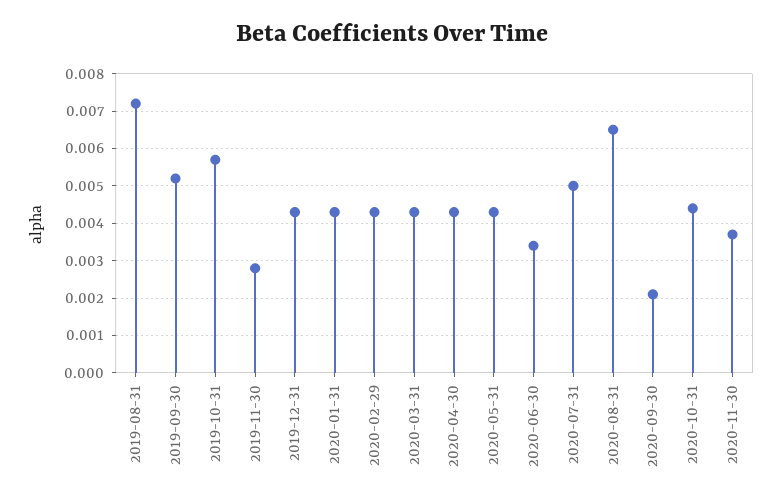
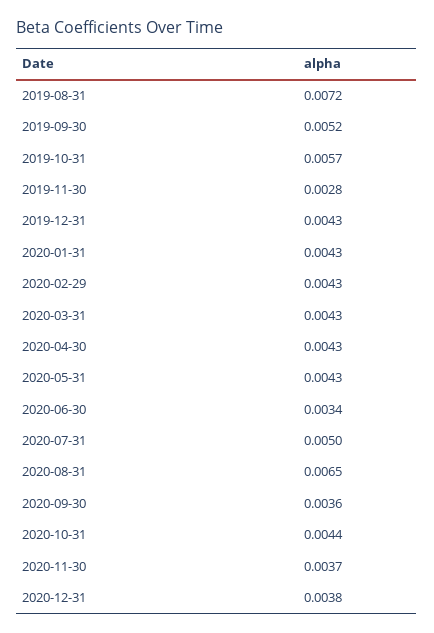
2020-09-30: 0.002 -> 0.0036
2020-12-31: none -> 0.0038

